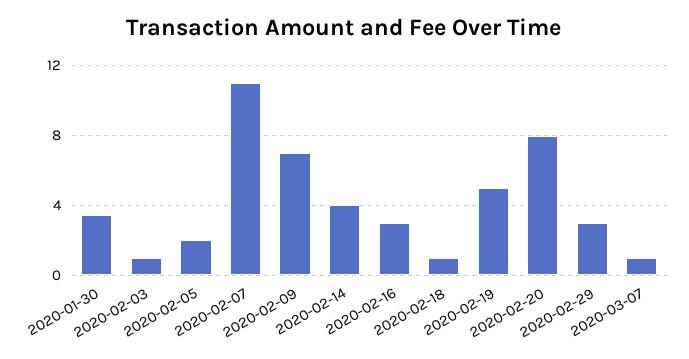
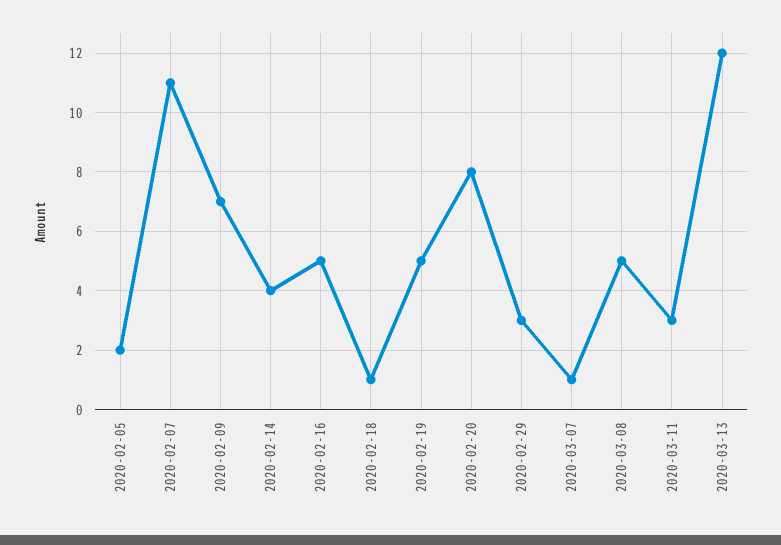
2020-01-30: 3.5 -> none
2020-02-03: 1 -> none
2020-02-16: 3 -> 5
2020-03-08: none -> 5
2020-03-11: none -> 3
2020-03-13: none -> 12

